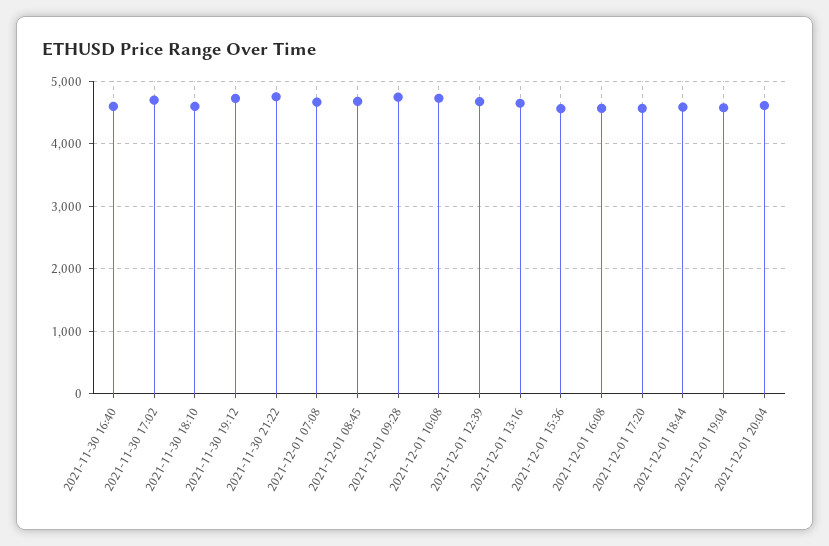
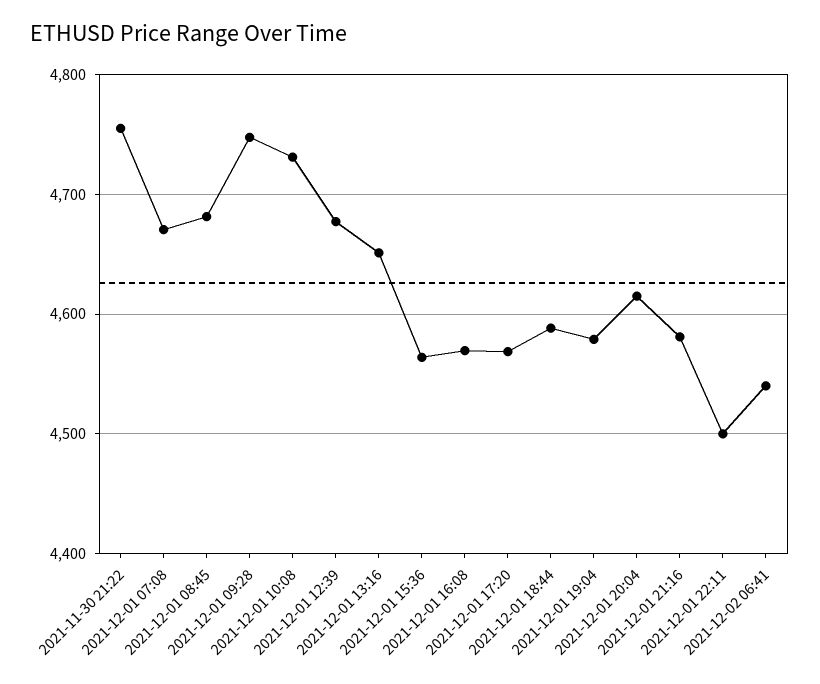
2021-11-30 16:40: 4600 -> none
2021-11-30 17:02: 4700 -> none
2021-11-30 18:10: 4600 -> none
2021-11-30 19:12: 4700 -> none
2021-12-01 21:16: none -> 4580
2021-12-01 22:11: none -> 4500
2021-12-02 06:41: none -> 4540

